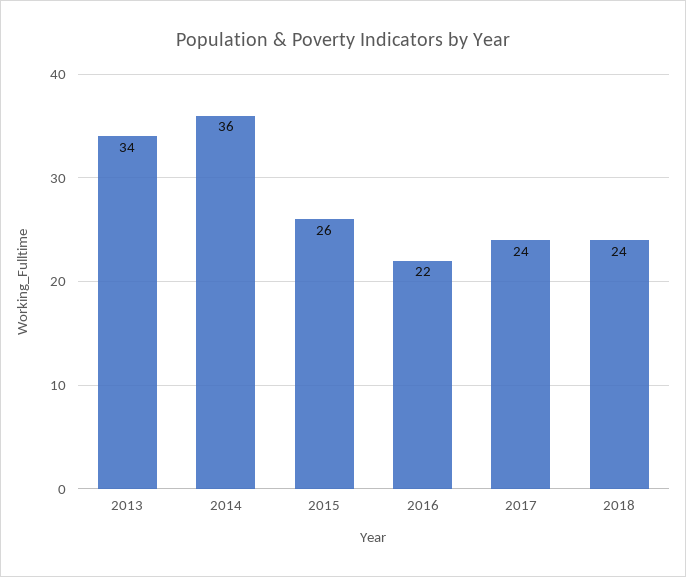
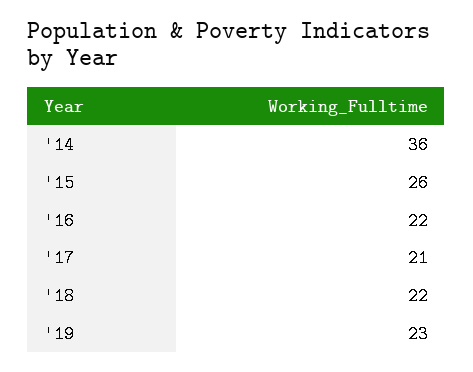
2013: 34 -> none
2017: 24 -> 21
2018: 24 -> 22
'19: none -> 23

